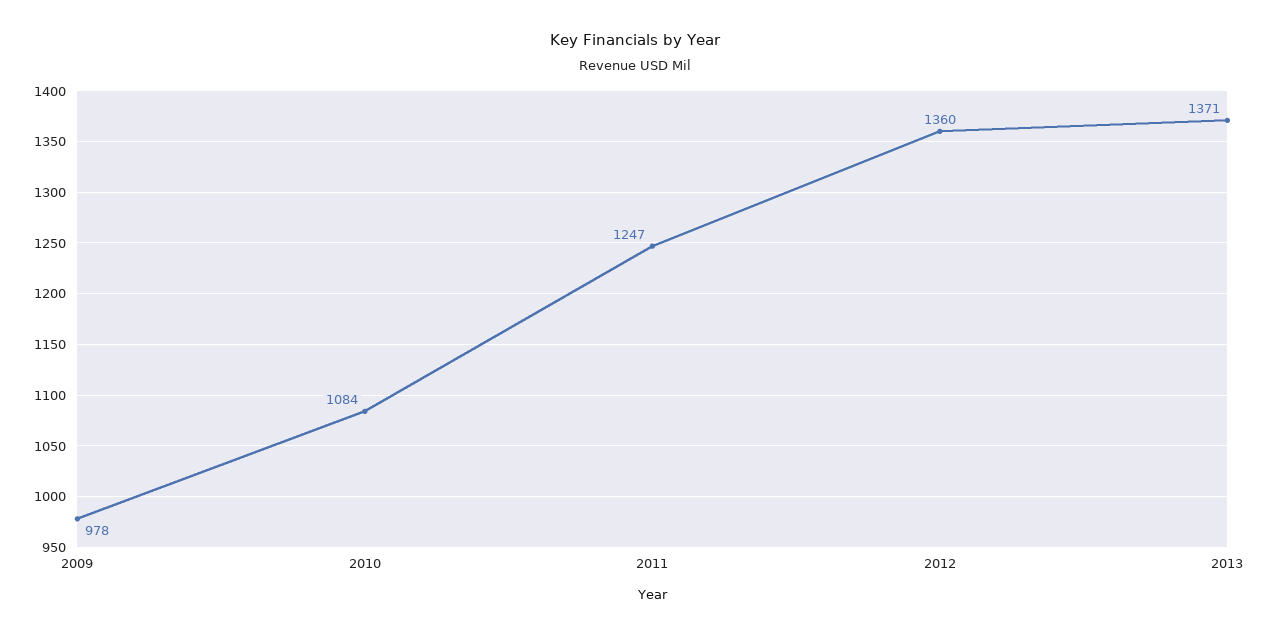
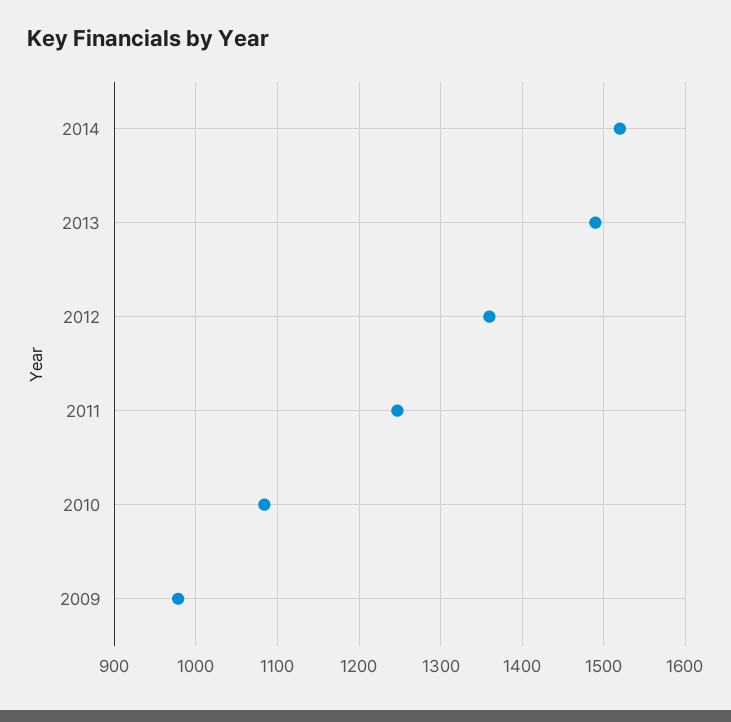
2013: 1371 -> 1490
2014: none -> 1520

